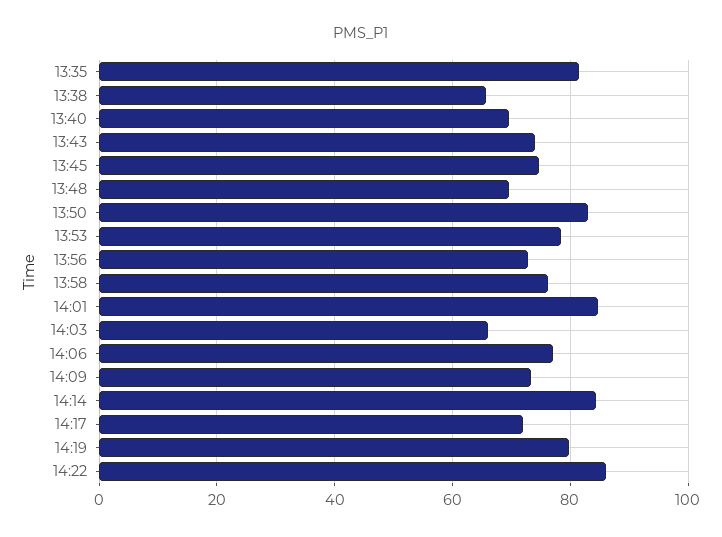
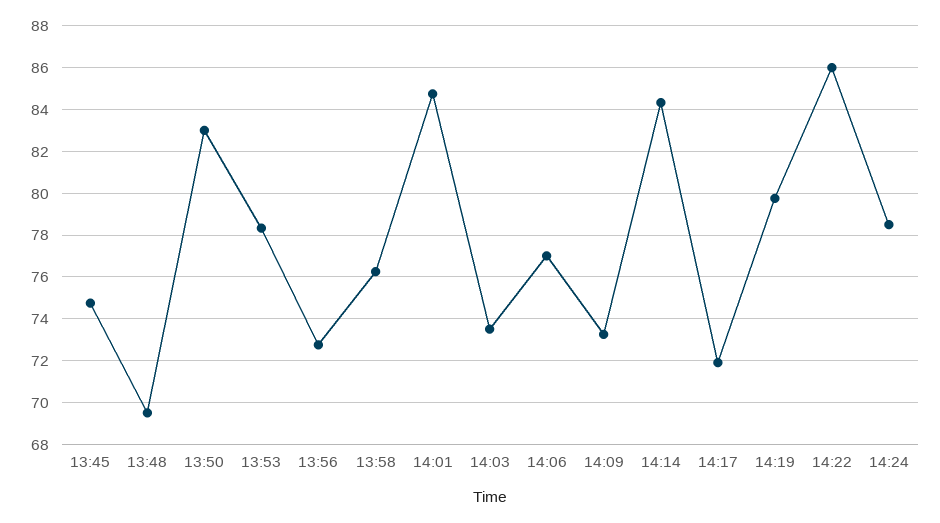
13:35: 82 -> none
13:38: 66 -> none
13:40: 70 -> none
13:43: 74 -> none
14:03: 66 -> 73.5
14:24: none -> 78.5

